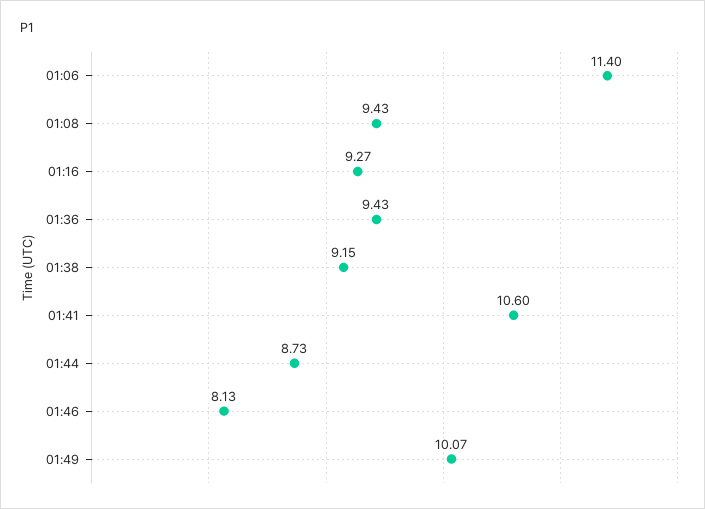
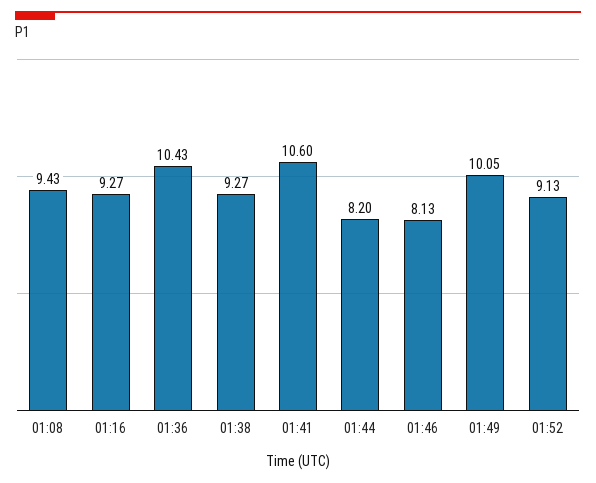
01:06: 11.4 -> none
01:36: 9.43 -> 10.43
01:38: 9.15 -> 9.27
01:44: 8.73 -> 8.2
01:49: 10.07 -> 10.05
01:52: none -> 9.13

